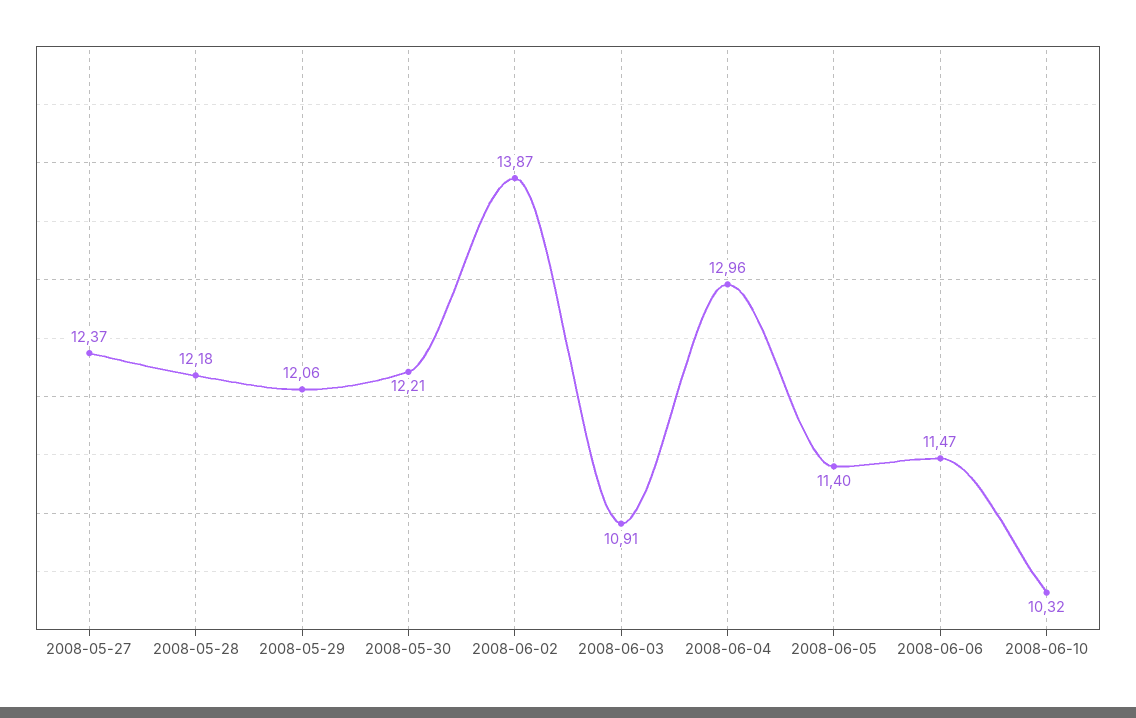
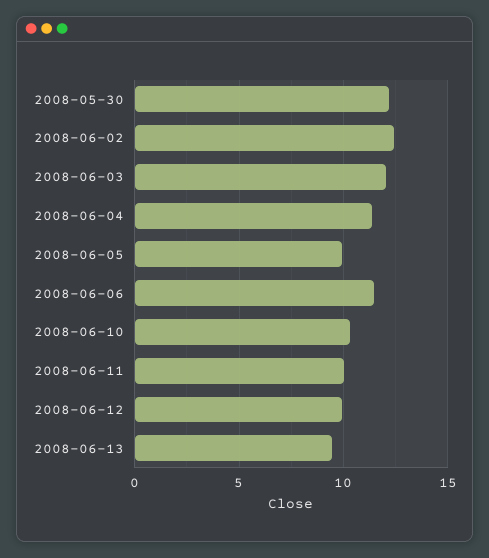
2008-05-27: 12.37 -> none
2008-05-28: 12.18 -> none
2008-05-29: 12.06 -> none
2008-06-02: 13.87 -> 12.5
2008-06-03: 10.91 -> 12
2008-06-04: 12.96 -> 11.5
2008-06-05: 11.4 -> 10
2008-06-11: none -> 10
2008-06-12: none -> 10
2008-06-13: none -> 9.5

